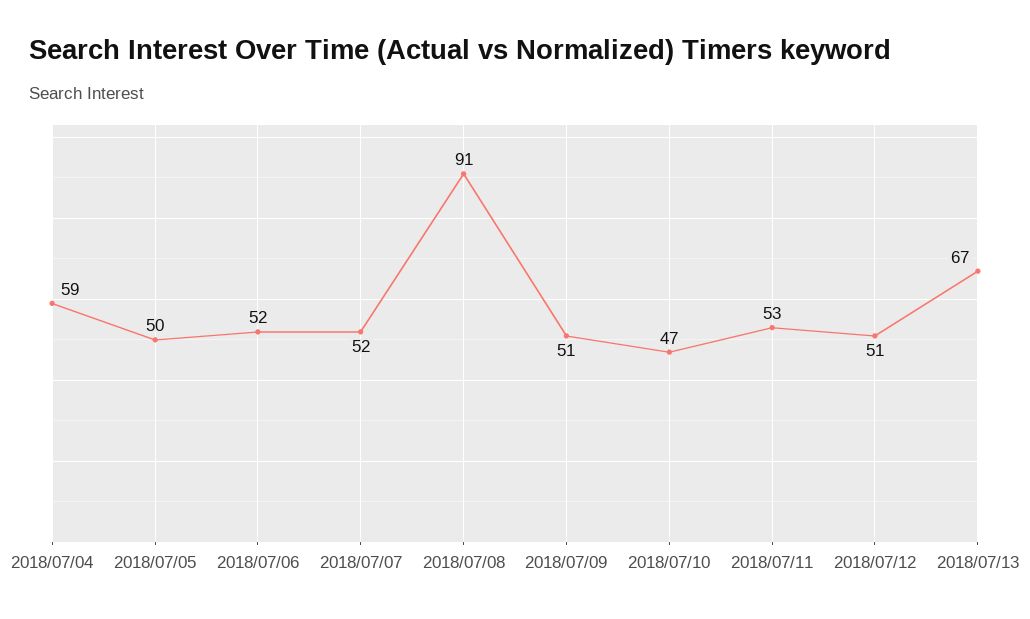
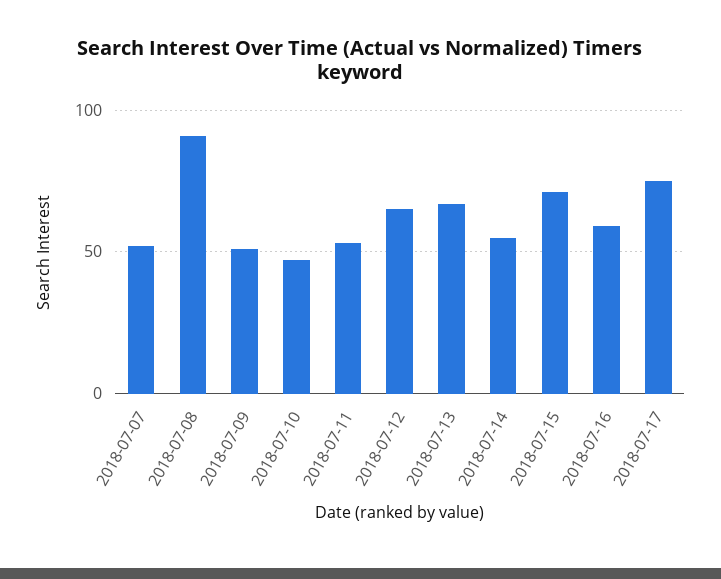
2018/07/04: 59 -> none
2018/07/05: 50 -> none
2018/07/06: 52 -> none
2018/07/12: 51 -> 65
2018-07-14: none -> 55
2018-07-15: none -> 70
2018-07-16: none -> 60
2018-07-17: none -> 75

